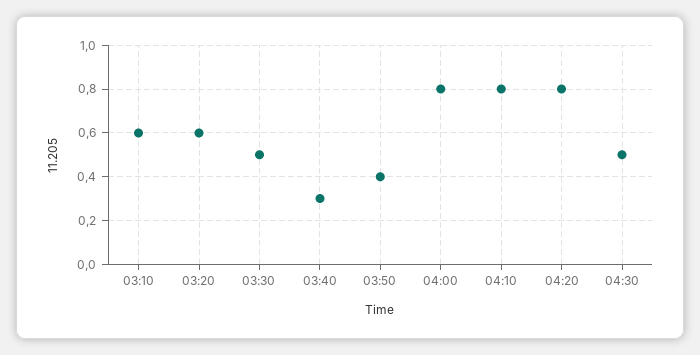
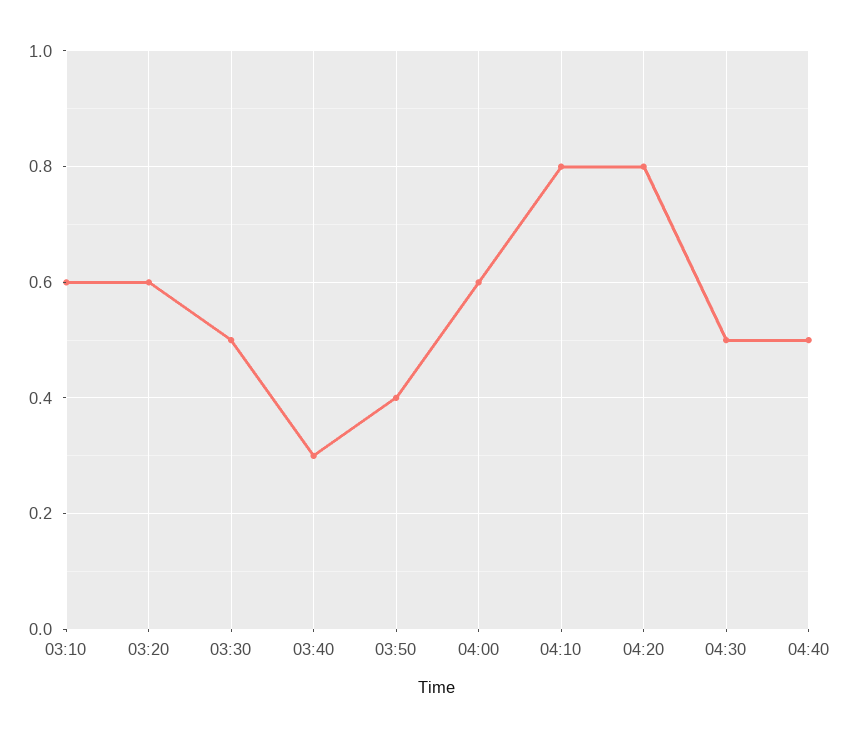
04:00: 0.8 -> 0.6
04:40: none -> 0.5

